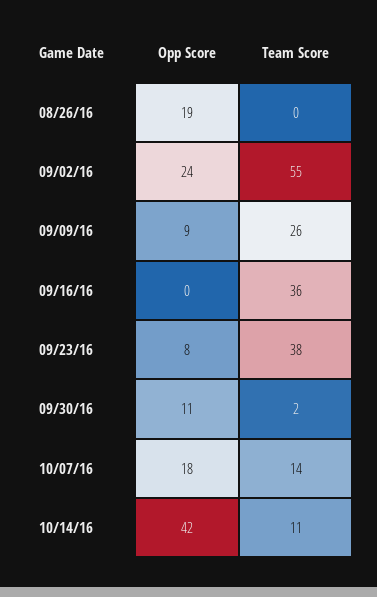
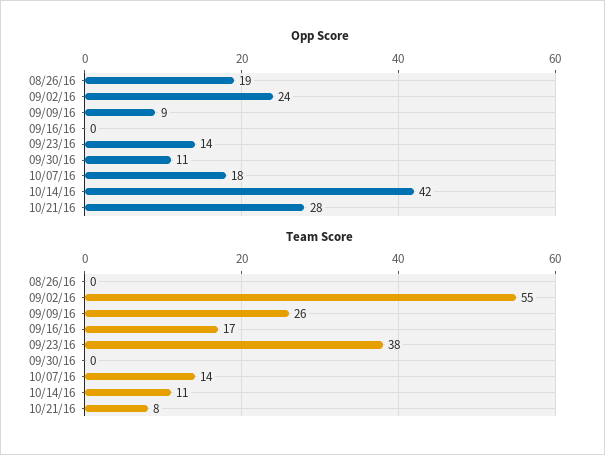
Team Score, 09/16/16: 36 -> 17
Opp Score, 09/23/16: 8 -> 14
Team Score, 09/30/16: 2 -> 0
Opp Score, 10/21/16: none -> 28
Team Score, 10/21/16: none -> 8

